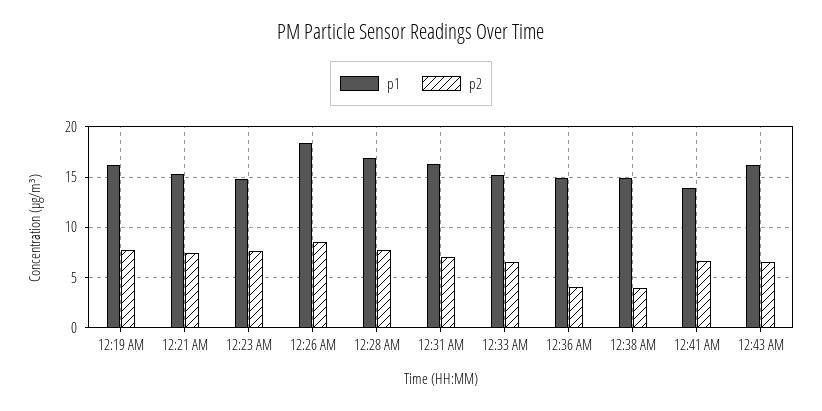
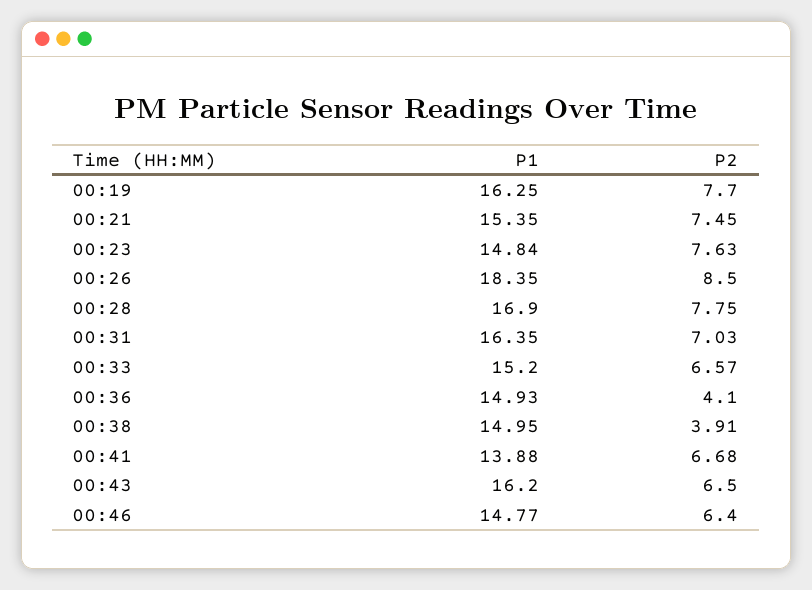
p1, 00:46: none -> 14.77
p2, 00:46: none -> 6.4

